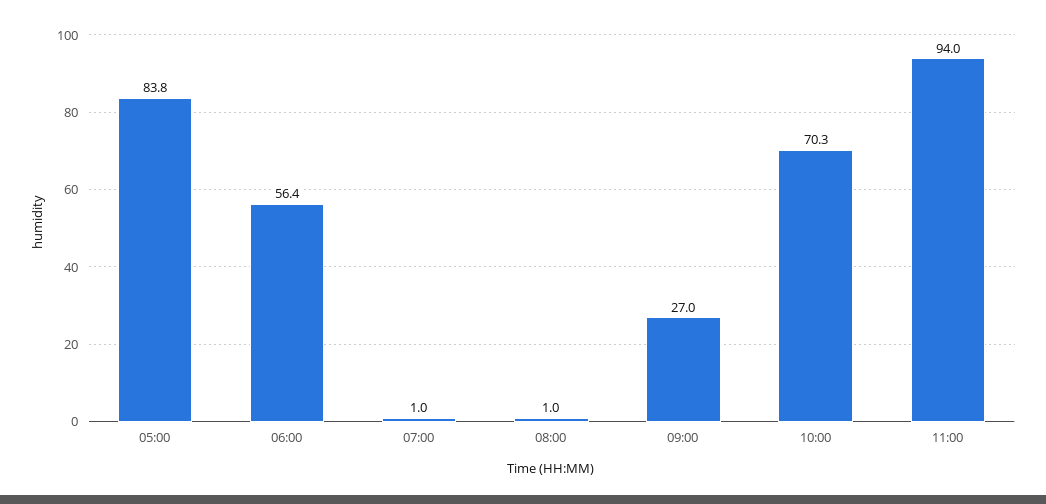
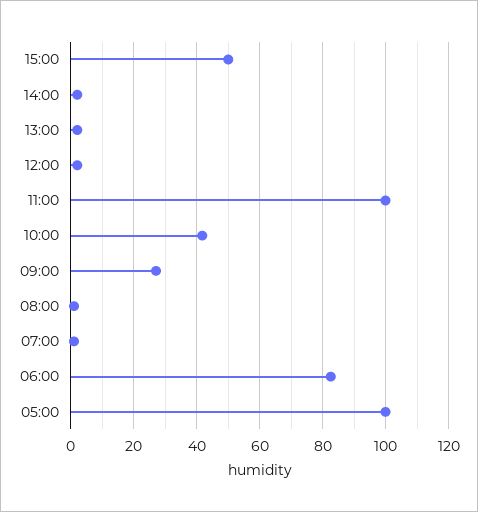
05:00: 83.8 -> 100
06:00: 56.4 -> 82
10:00: 70.3 -> 42
11:00: 94 -> 100
15:00: none -> 50
14:00: none -> 2
13:00: none -> 2
12:00: none -> 2

